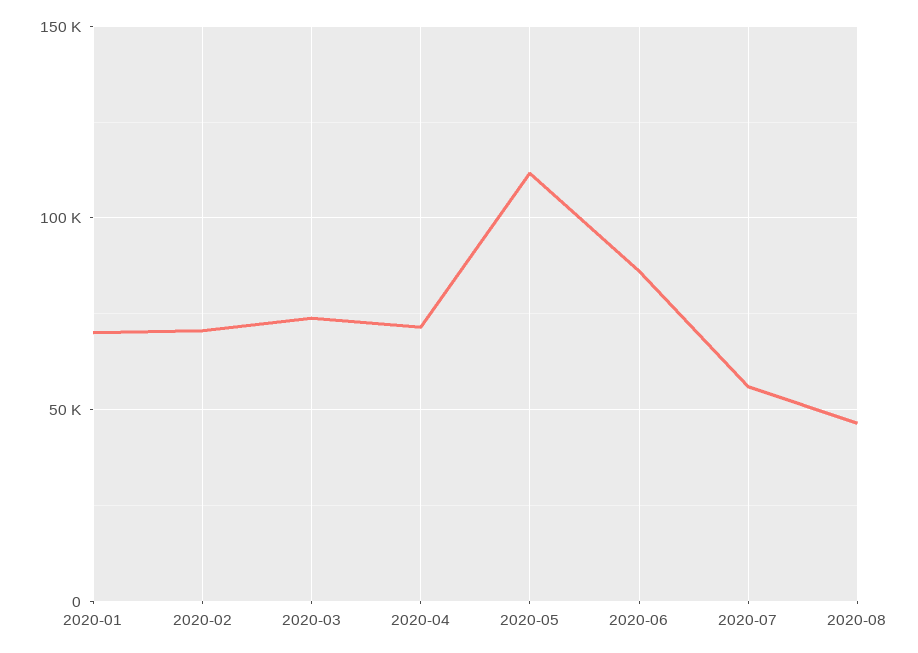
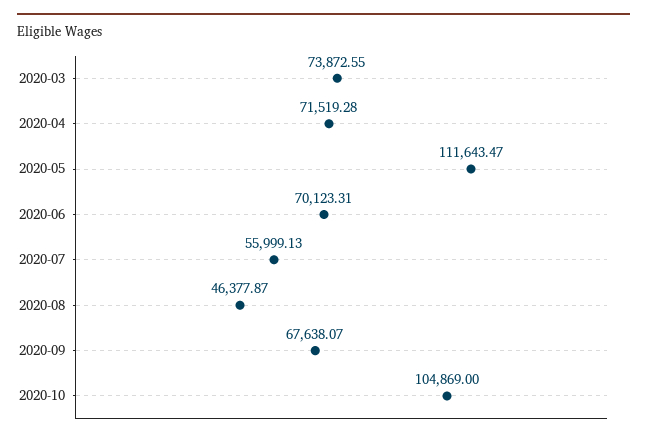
2020-01: 70000 -> none
2020-02: 70000 -> none
2020-06: 85000 -> 70123.31
2020-09: none -> 67638.07
2020-10: none -> 104869

